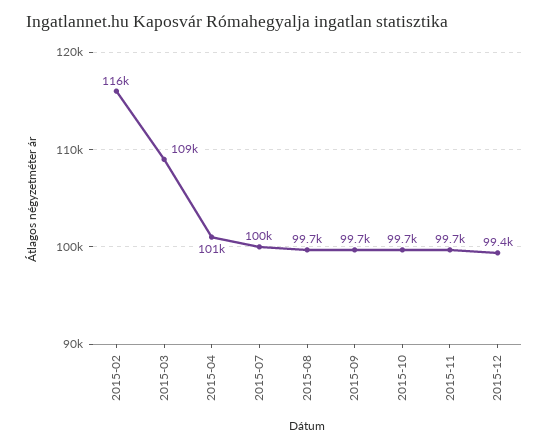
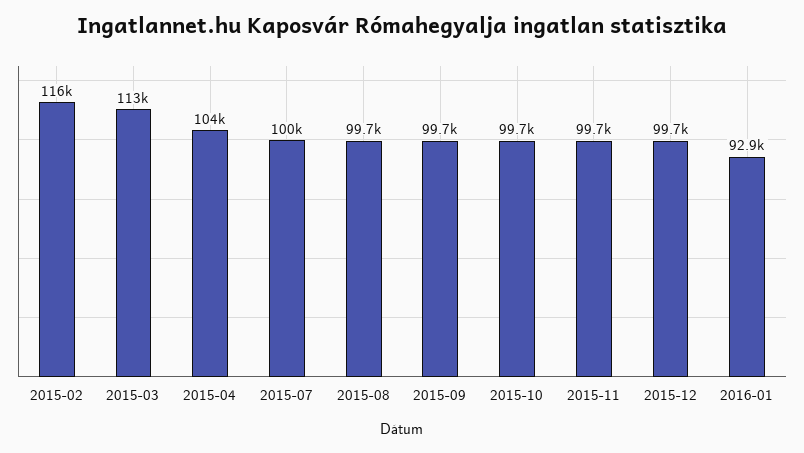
2015-03: 109000 -> 113000
2015-04: 101000 -> 104000
2015-12: 99400 -> 99700
2016-01: none -> 92900

